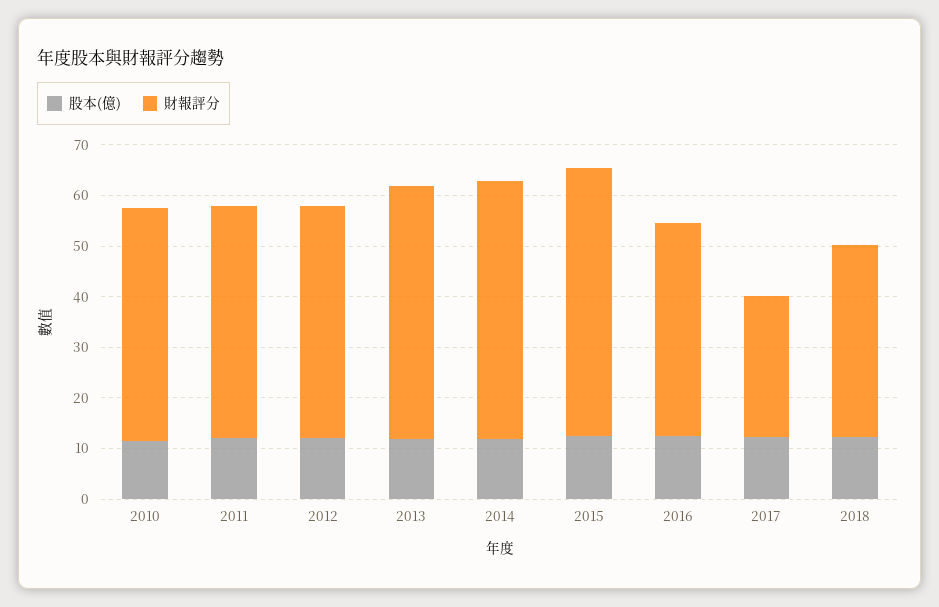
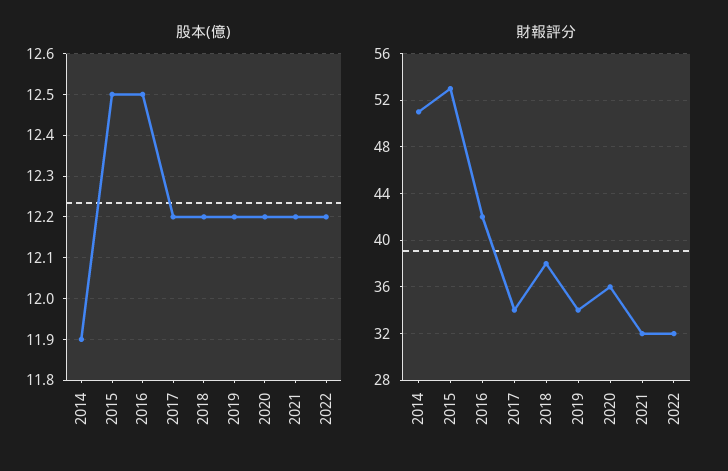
股本(億), 2010: 12 -> none
財報評分, 2010: 46 -> none
股本(億), 2011: 12 -> none
財報評分, 2011: 46 -> none
股本(億), 2012: 12 -> none
財報評分, 2012: 46 -> none
股本(億), 2013: 12 -> none
財報評分, 2013: 50 -> none
財報評分, 2017: 28 -> 34
股本(億), 2019: none -> 12.2
股本(億), 2020: none -> 12.2
股本(億), 2021: none -> 12.2
股本(億), 2022: none -> 12.2
財報評分, 2019: none -> 34
財報評分, 2020: none -> 36
財報評分, 2021: none -> 32
財報評分, 2022: none -> 32

